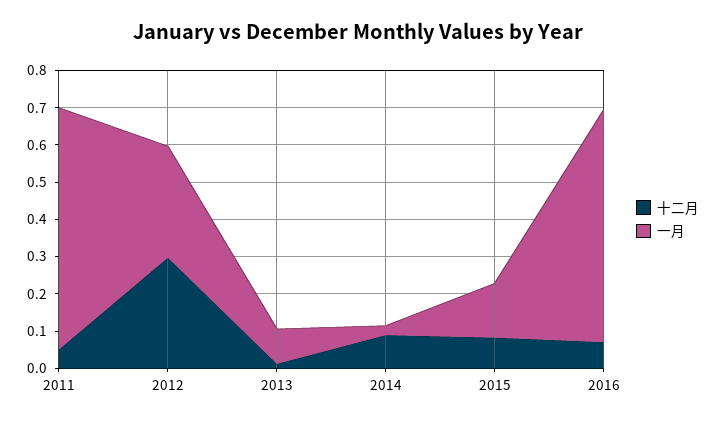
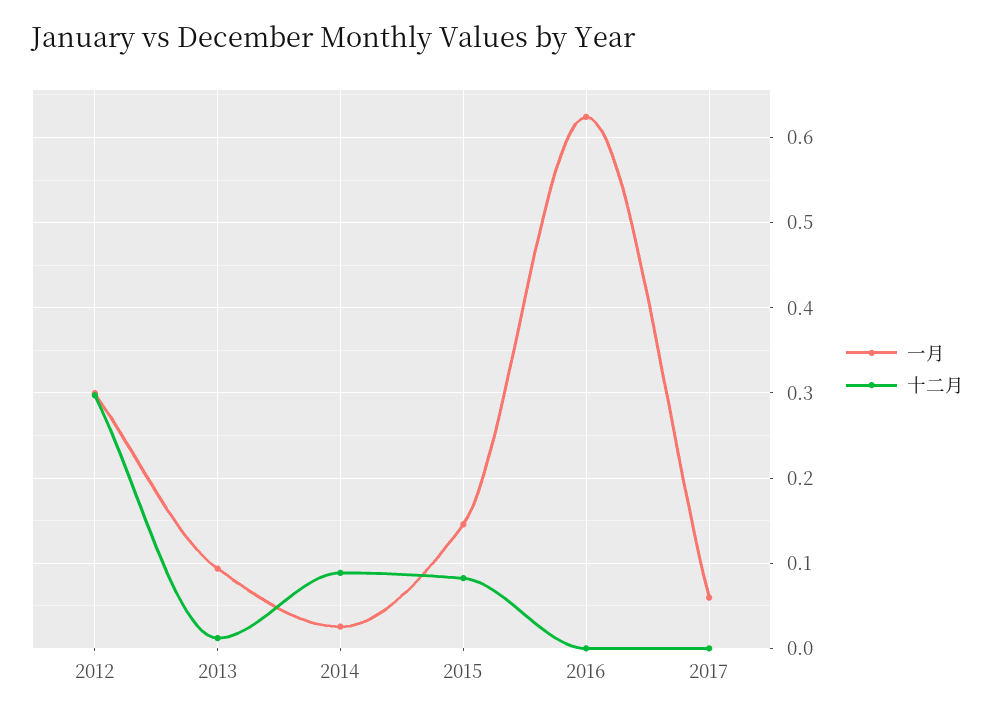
十二月, 2011: 0.05 -> none
一月, 2011: 0.65 -> none
十二月, 2016: 0.075 -> 0
一月, 2017: none -> 0.06
十二月, 2017: none -> 0

